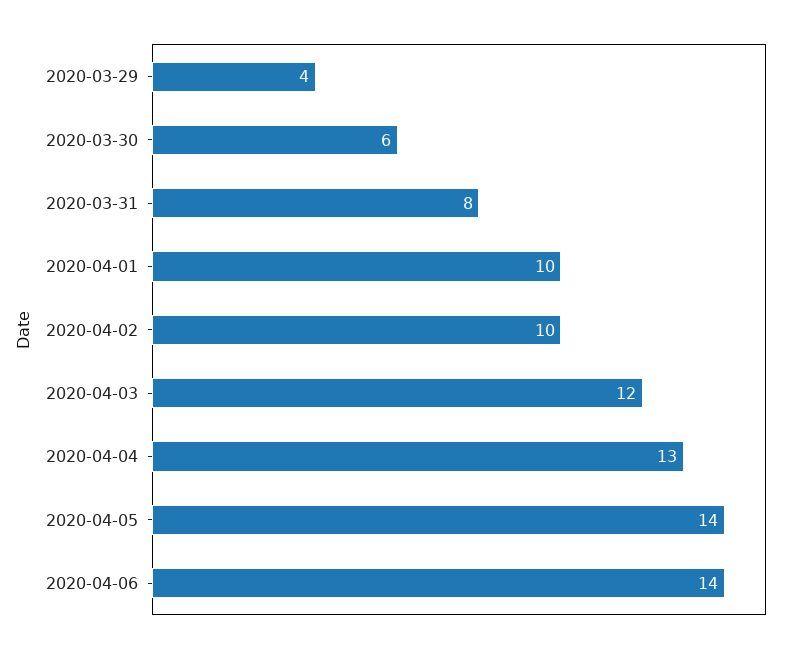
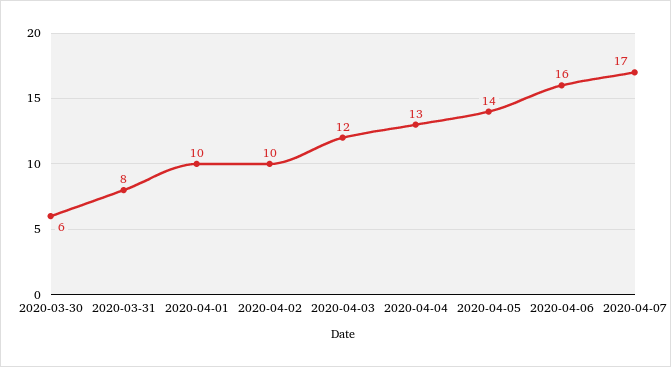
2020-03-29: 4 -> none
2020-04-06: 14 -> 16
2020-04-07: none -> 17

